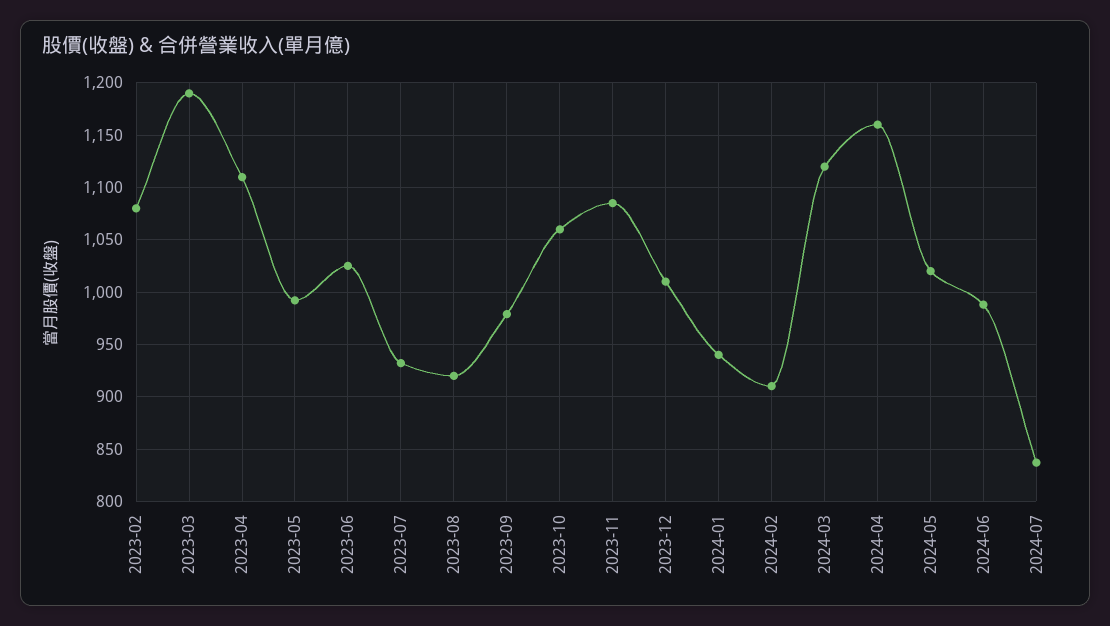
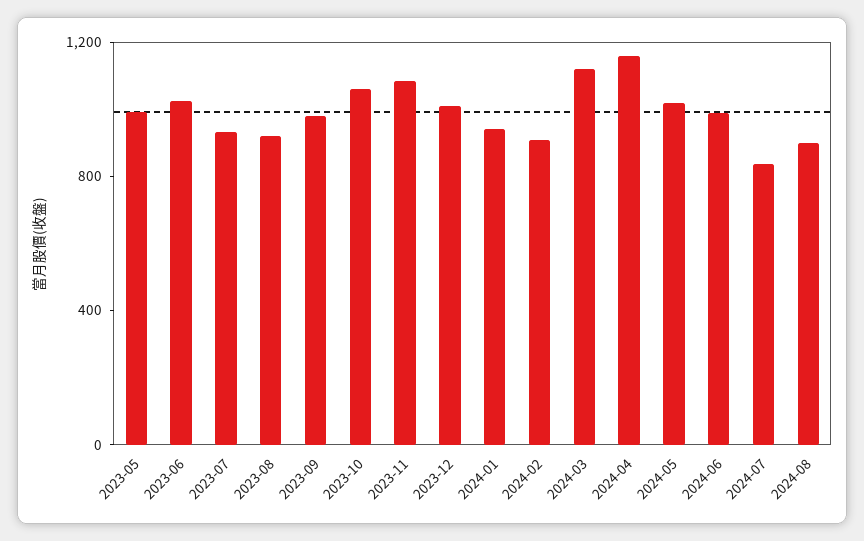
2023-02: 1080 -> none
2023-03: 1190 -> none
2023-04: 1110 -> none
2024-08: none -> 900

